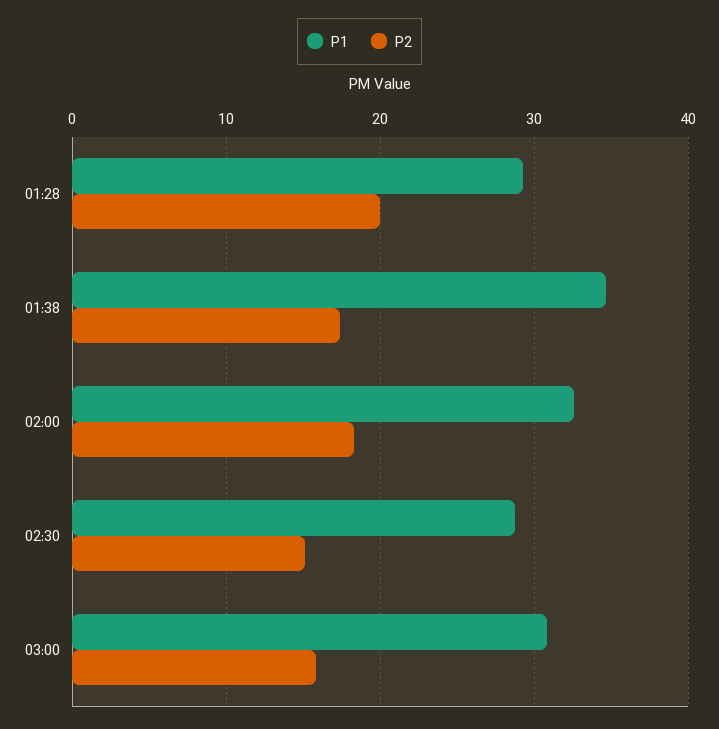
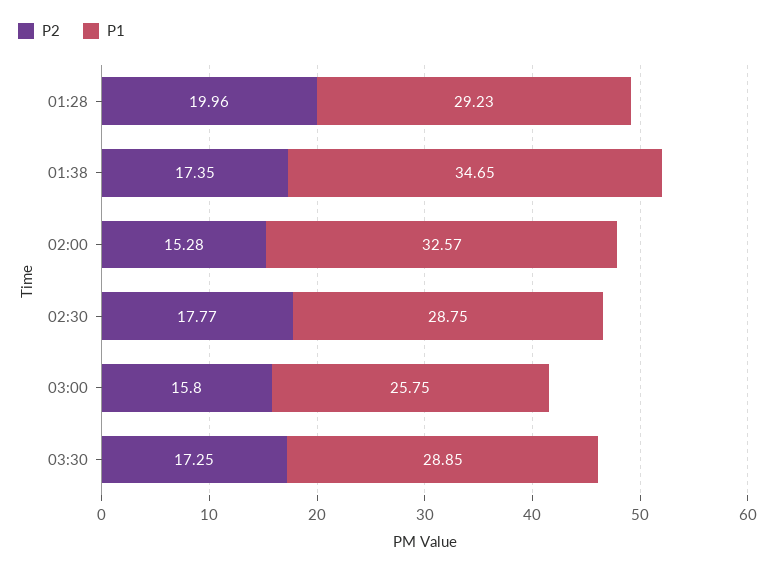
P2, 02:00: 18 -> 15.28
P2, 02:30: 15 -> 17.77
P1, 03:00: 31 -> 25.75
P2, 03:30: none -> 17.25
P1, 03:30: none -> 28.85

